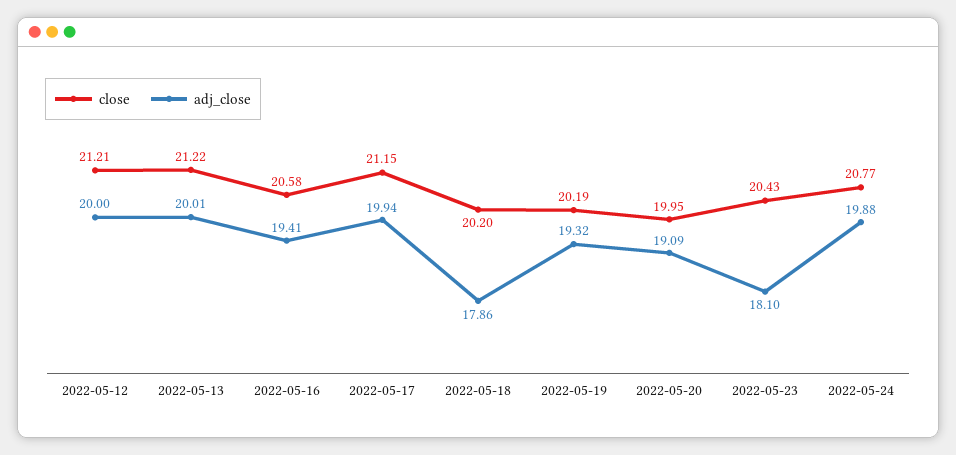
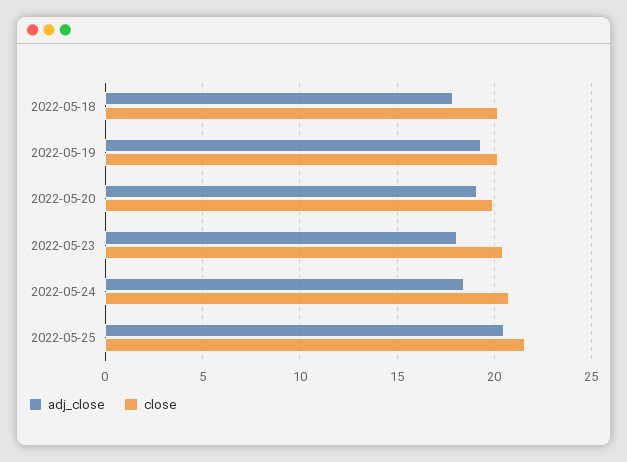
close, 2022-05-12: 21.21 -> none
adj_close, 2022-05-12: 20 -> none
close, 2022-05-13: 21.22 -> none
adj_close, 2022-05-13: 20.01 -> none
close, 2022-05-16: 20.58 -> none
adj_close, 2022-05-16: 19.41 -> none
close, 2022-05-17: 21.15 -> none
adj_close, 2022-05-17: 19.94 -> none
adj_close, 2022-05-24: 19.88 -> 18.5
adj_close, 2022-05-25: none -> 20.5
close, 2022-05-25: none -> 21.5

